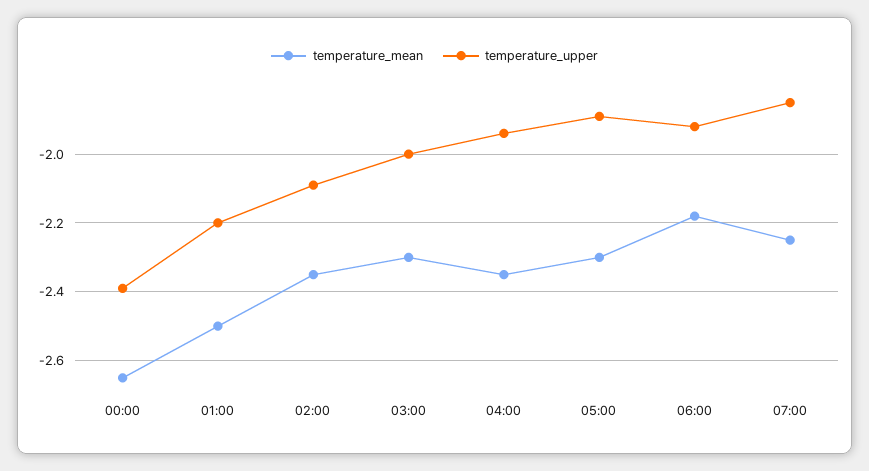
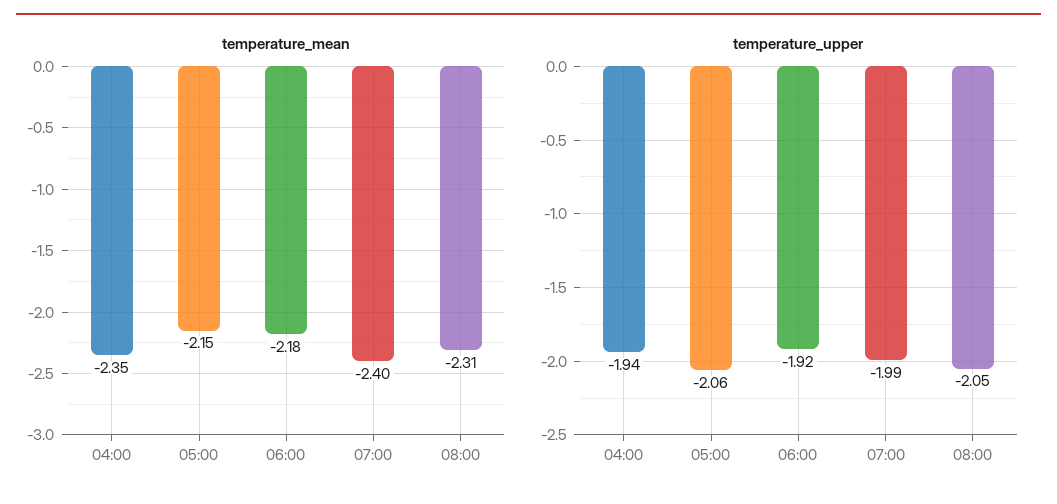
temperature_mean, 00:00: -2.65 -> none
temperature_upper, 00:00: -2.4 -> none
temperature_mean, 01:00: -2.5 -> none
temperature_upper, 01:00: -2.2 -> none
temperature_mean, 02:00: -2.35 -> none
temperature_upper, 02:00: -2.1 -> none
temperature_mean, 03:00: -2.3 -> none
temperature_upper, 03:00: -2 -> none
temperature_mean, 05:00: -2.3 -> -2.15
temperature_upper, 05:00: -1.9 -> -2.06
temperature_mean, 07:00: -2.25 -> -2.4
temperature_upper, 07:00: -1.85 -> -1.99
temperature_mean, 08:00: none -> -2.31
temperature_upper, 08:00: none -> -2.05

